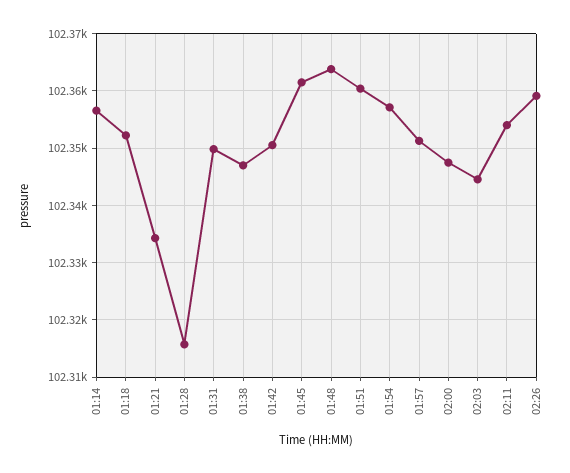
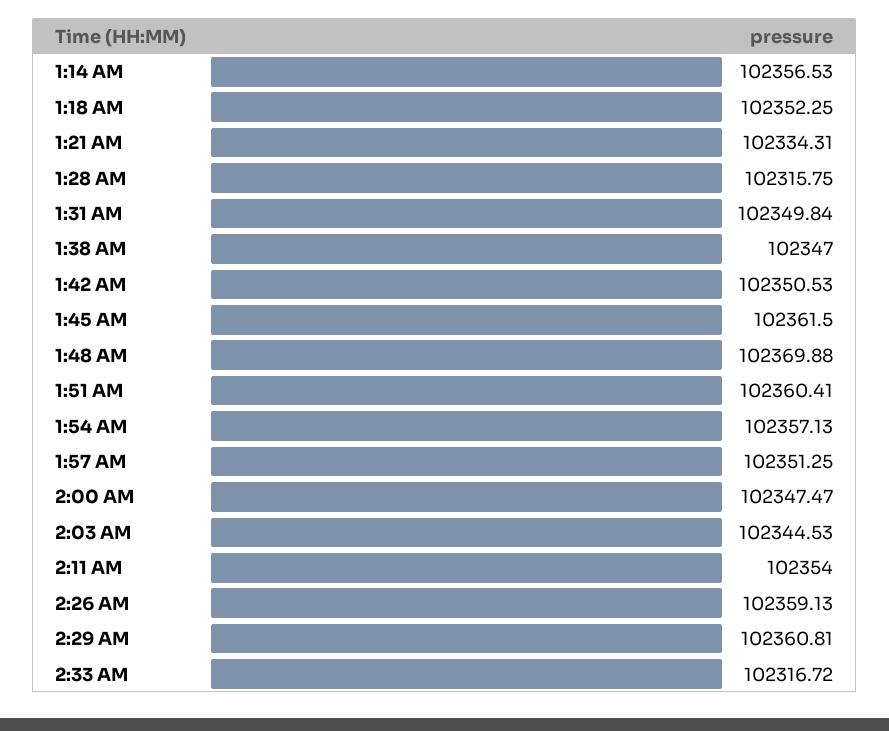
01:48: 102364 -> 102369.88
2:29 AM: none -> 102360.81
2:33 AM: none -> 102316.72

